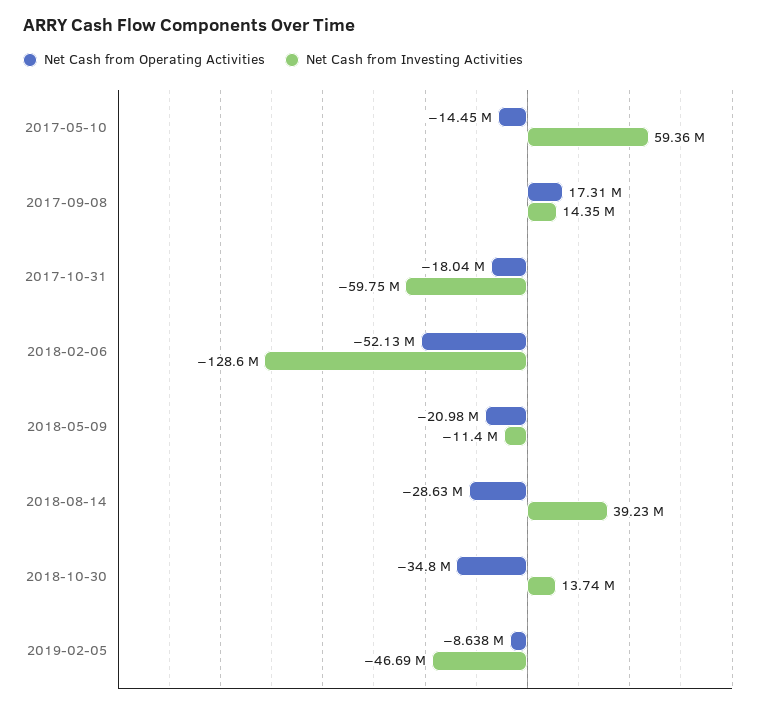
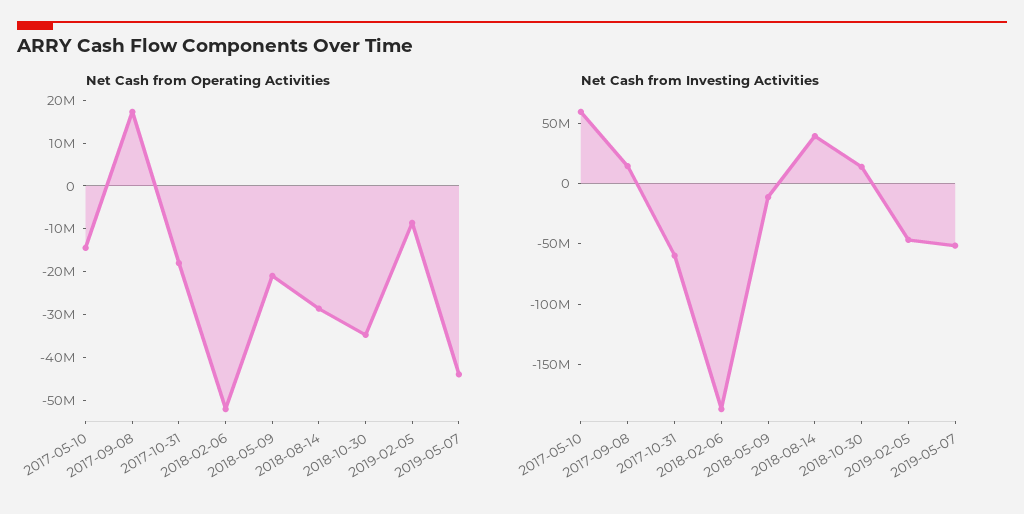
Net Cash from Investing Activities, 2018-02-06: -128600000 -> -190000000
Net Cash from Operating Activities, 2019-05-07: none -> -44000000
Net Cash from Investing Activities, 2019-05-07: none -> -50000000

